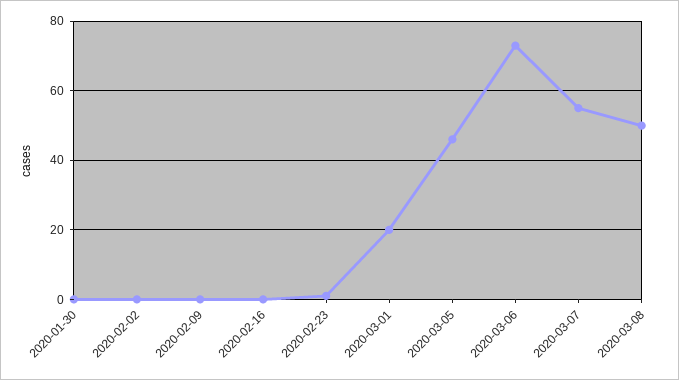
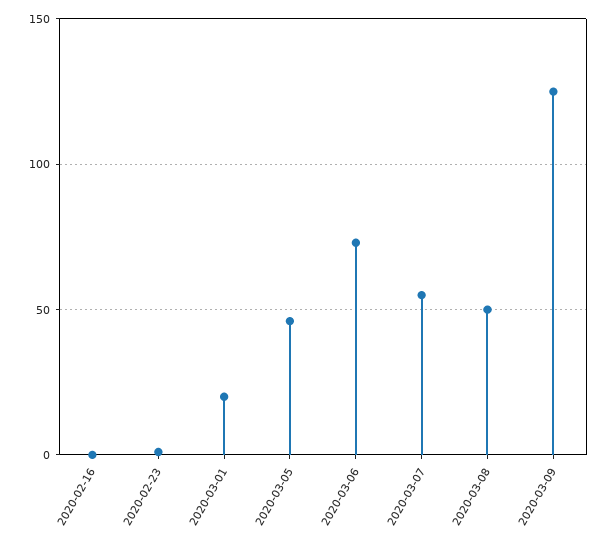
2020-01-30: 0 -> none
2020-02-02: 0 -> none
2020-02-09: 0 -> none
2020-03-09: none -> 125

